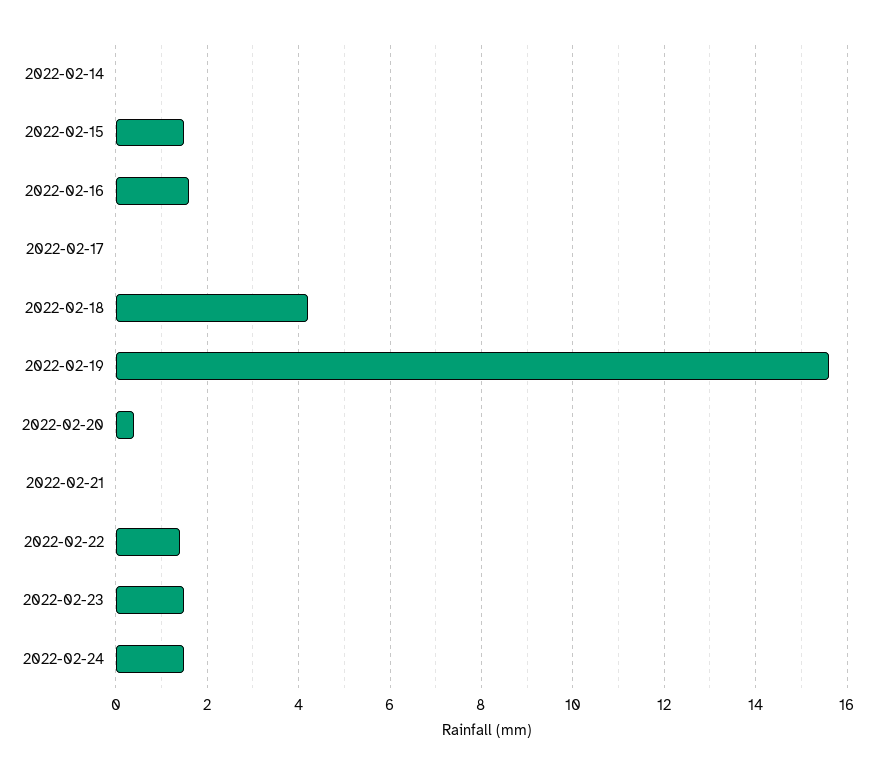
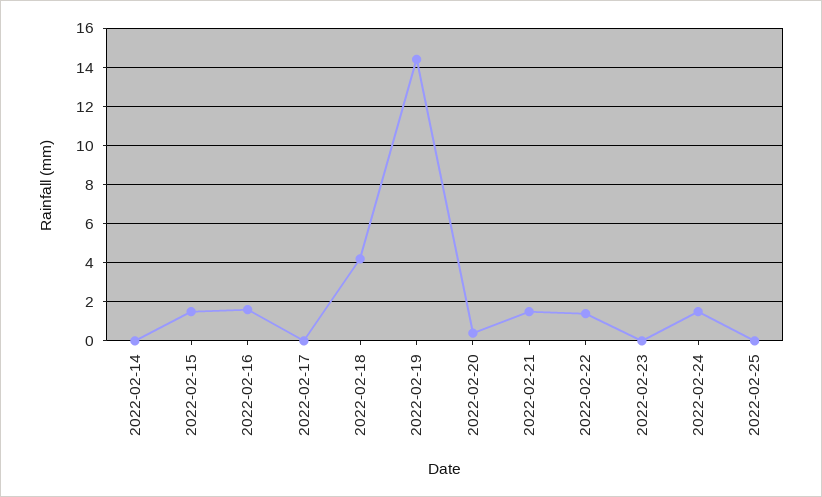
2022-02-19: 15.5 -> 14.5
2022-02-21: 0 -> 1.5
2022-02-23: 1.5 -> 0
2022-02-25: none -> 0

